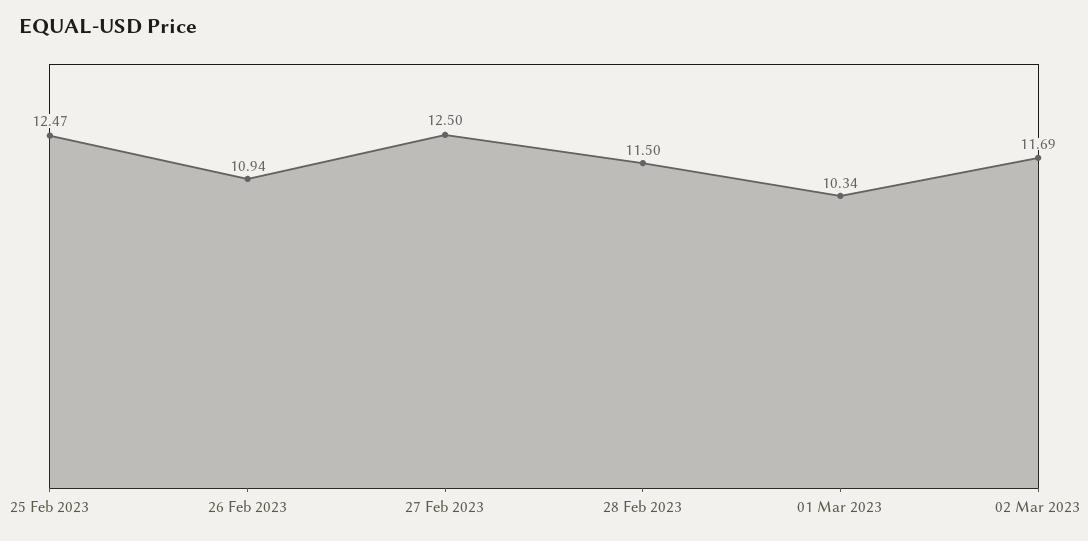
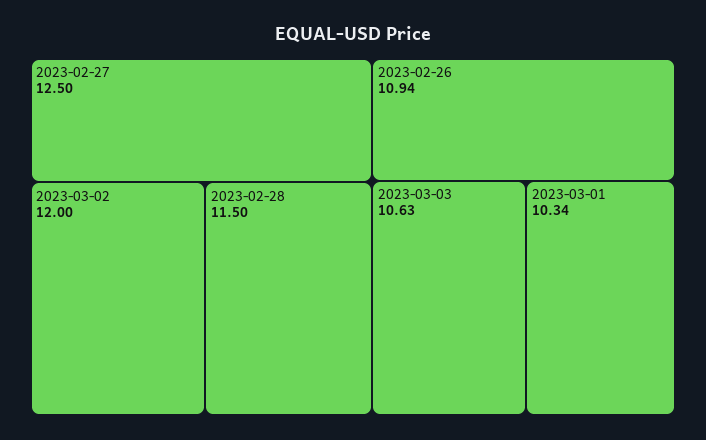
25 Feb 2023: 12.47 -> none
02 Mar 2023: 11.69 -> 12
2023-03-03: none -> 10.63

